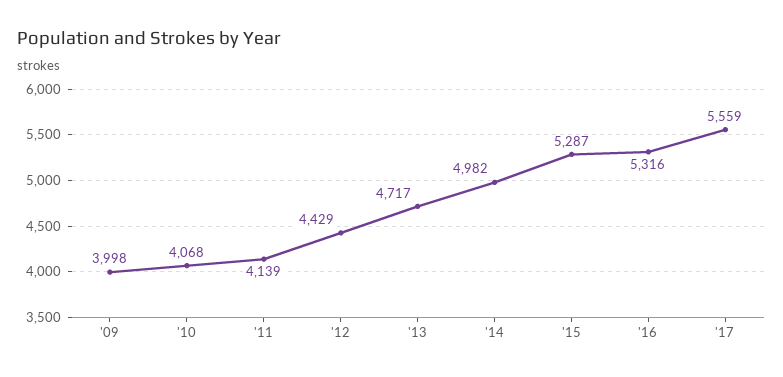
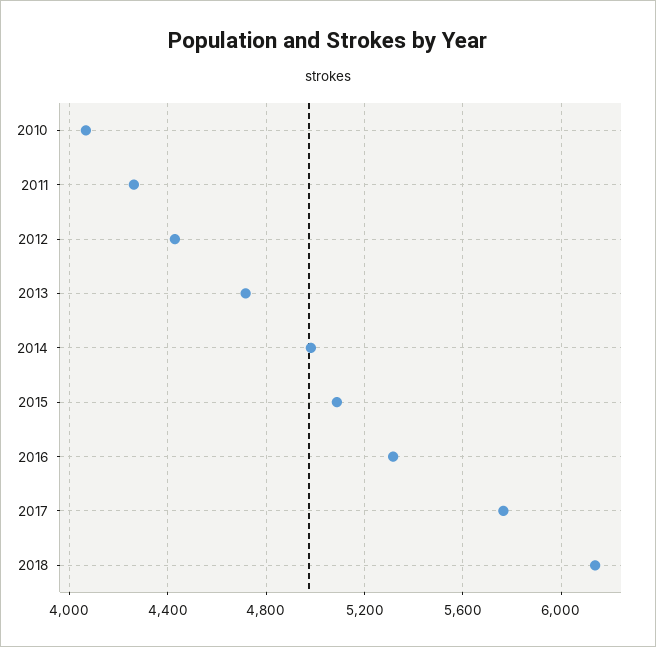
'09: 3998 -> none
'11: 4139 -> 4250
'15: 5287 -> 5100
'17: 5559 -> 5750
2018: none -> 6150

